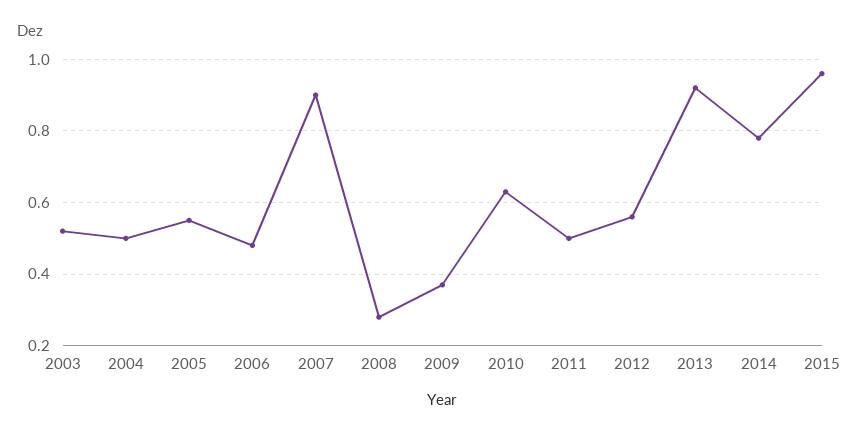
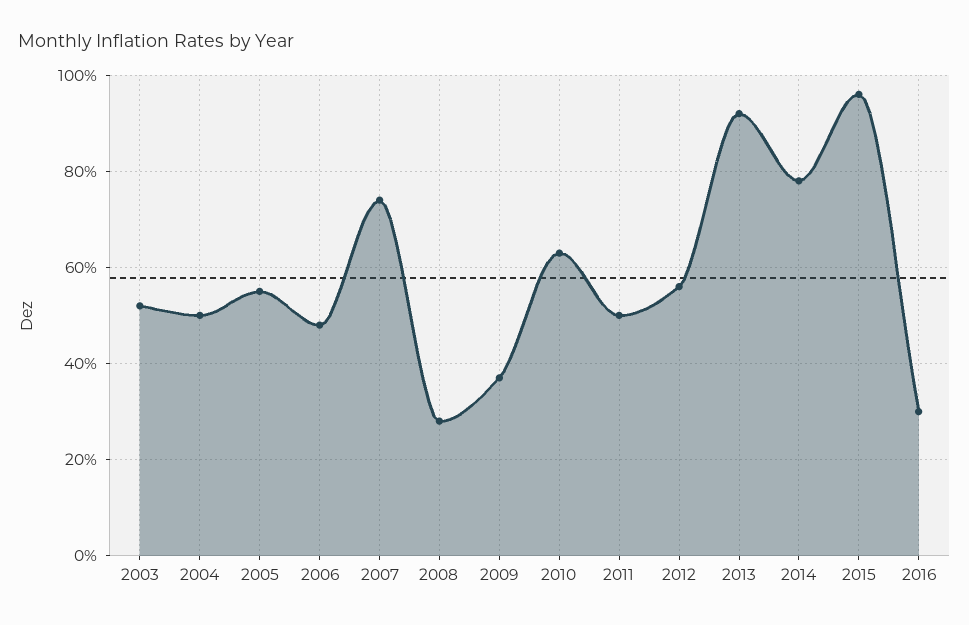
2007: 0.9 -> 0.75
2016: none -> 0.3

